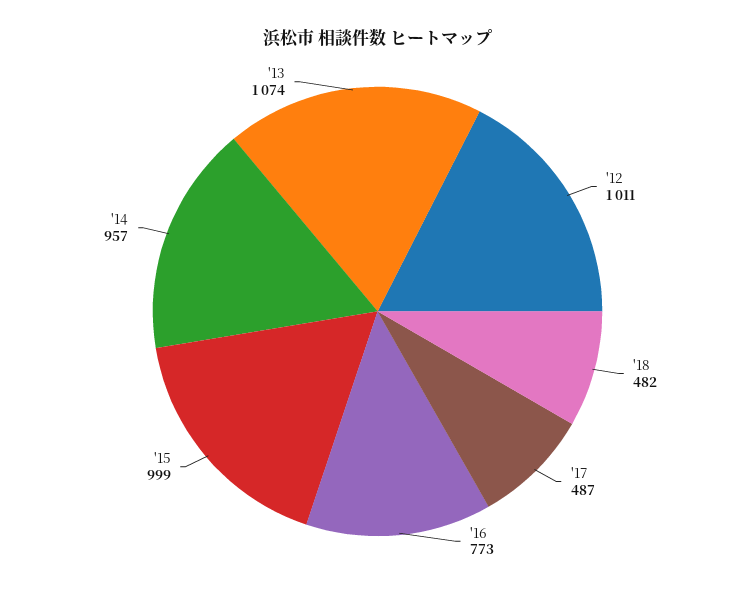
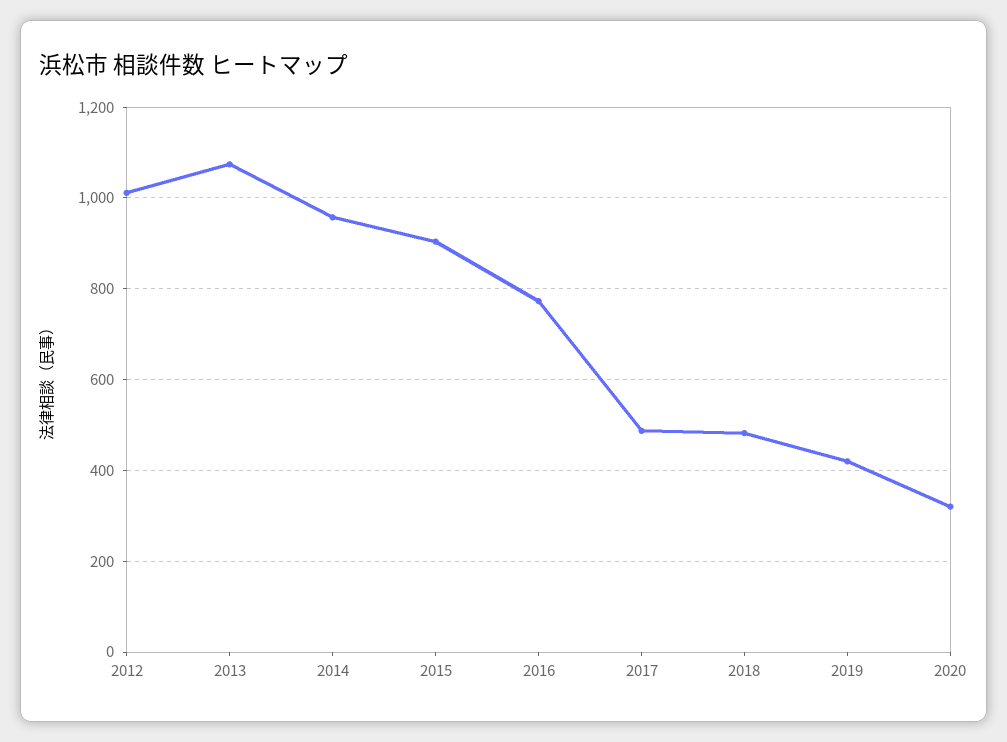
'15: 999 -> 900
2019: none -> 420
2020: none -> 320

